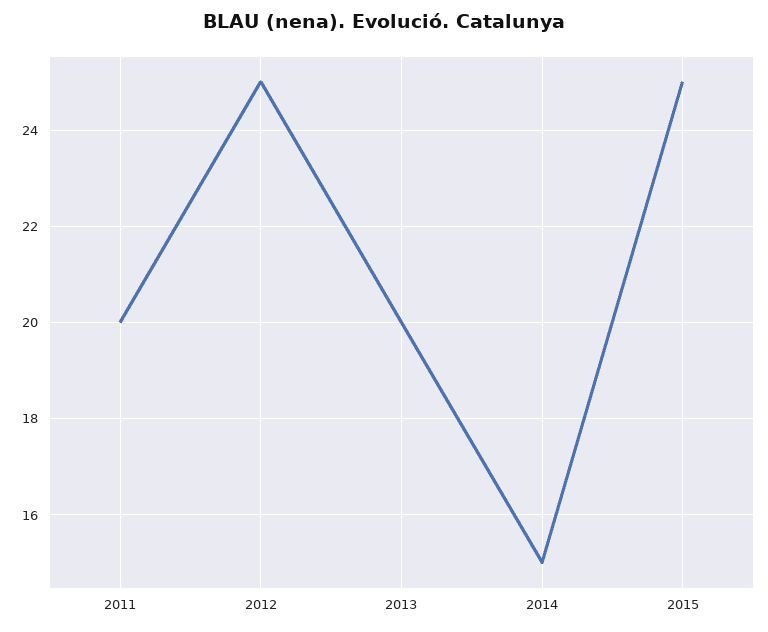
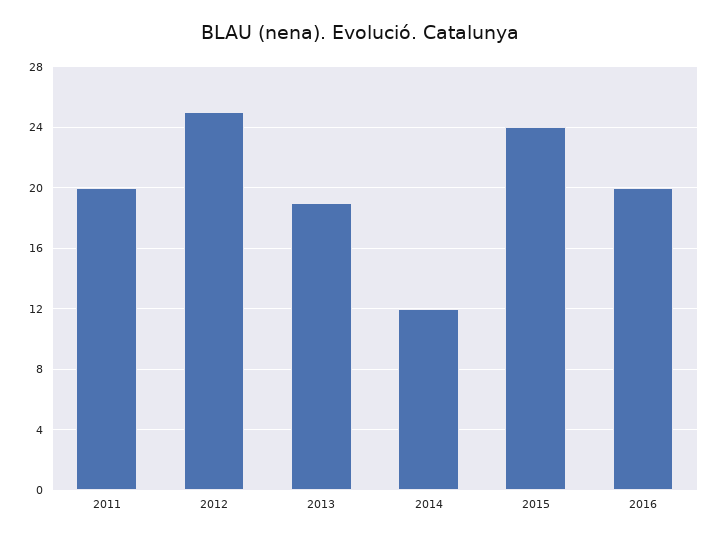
2013: 20 -> 19
2014: 15 -> 12
2015: 25 -> 24
2016: none -> 20

